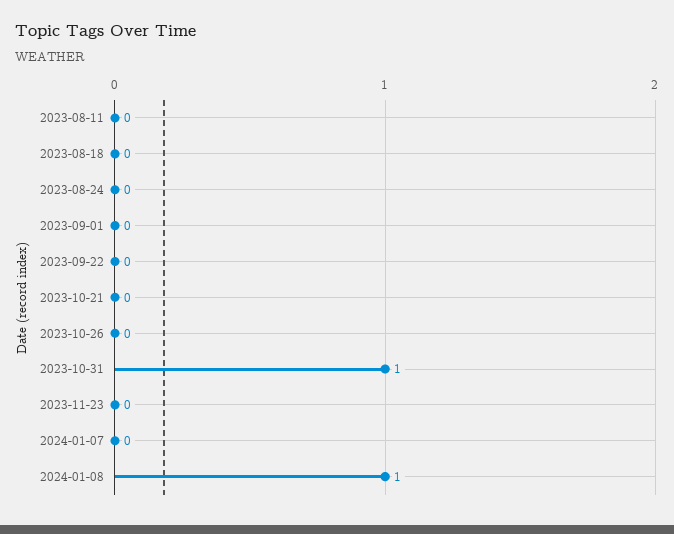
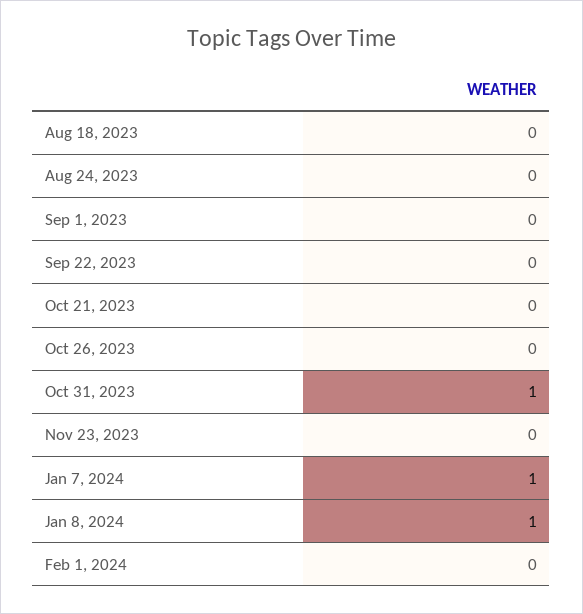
2023-08-11: 0 -> none
2024-01-07: 0 -> 1
Feb 1, 2024: none -> 0

